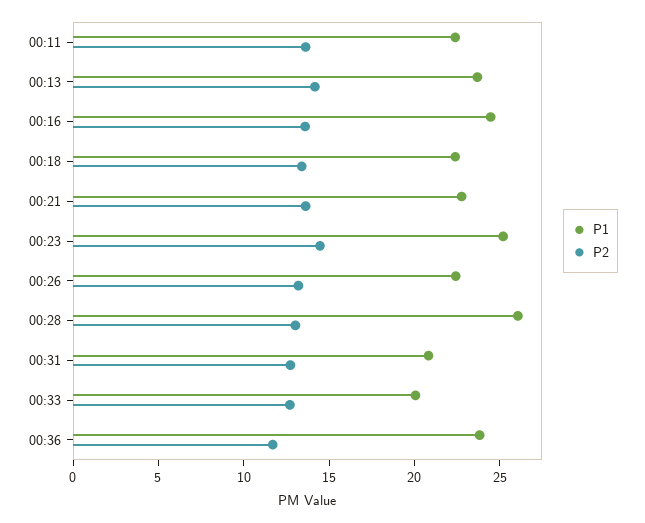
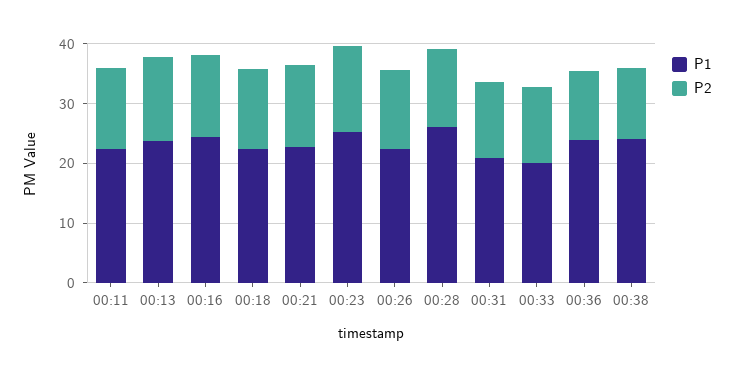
P1, 00:38: none -> 24
P2, 00:38: none -> 12

